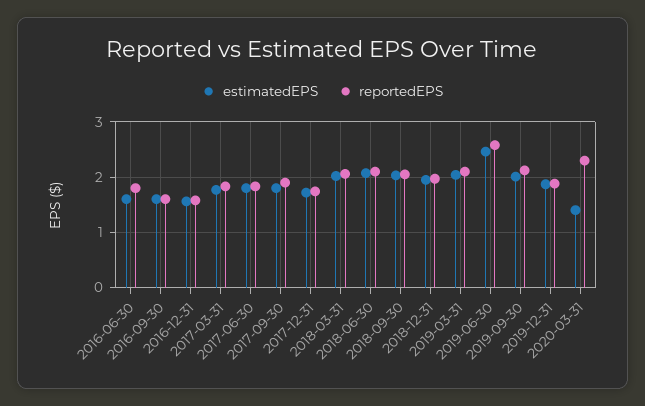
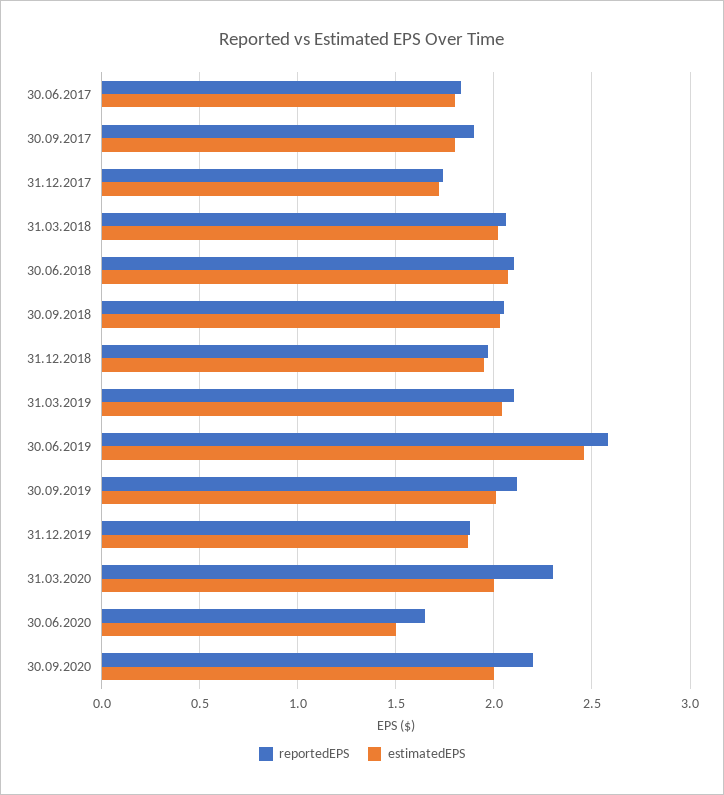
estimatedEPS, 2016-06-30: 1.6 -> none
reportedEPS, 2016-06-30: 1.8 -> none
estimatedEPS, 2016-09-30: 1.6 -> none
reportedEPS, 2016-09-30: 1.6 -> none
estimatedEPS, 2016-12-31: 1.6 -> none
reportedEPS, 2016-12-31: 1.6 -> none
estimatedEPS, 2017-03-31: 1.8 -> none
reportedEPS, 2017-03-31: 1.8 -> none
estimatedEPS, 2020-03-31: 1.4 -> 2
reportedEPS, 30.06.2020: none -> 1.65
estimatedEPS, 30.06.2020: none -> 1.5
reportedEPS, 30.09.2020: none -> 2.2
estimatedEPS, 30.09.2020: none -> 2

